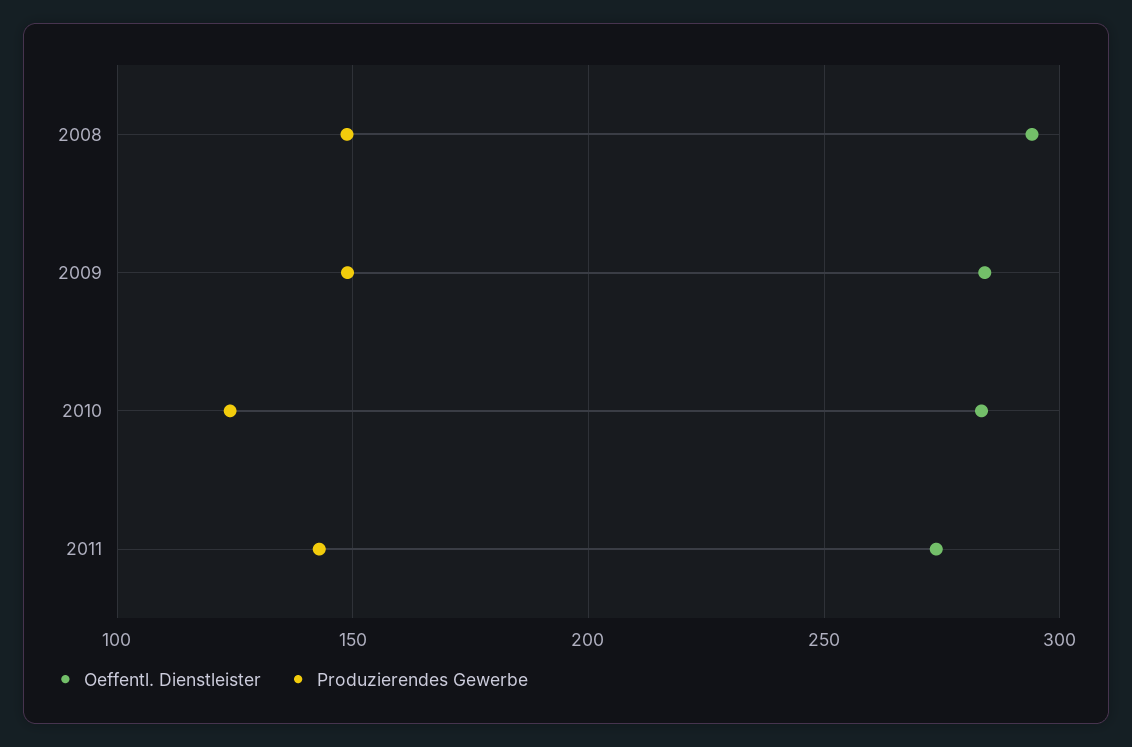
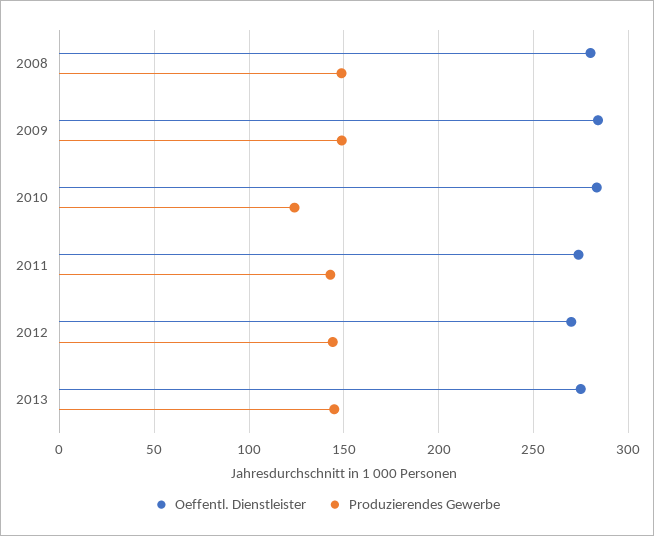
Oeffentl. Dienstleister, 2008: 295 -> 280
Oeffentl. Dienstleister, 2012: none -> 270
Produzierendes Gewerbe, 2012: none -> 145
Oeffentl. Dienstleister, 2013: none -> 275
Produzierendes Gewerbe, 2013: none -> 145

